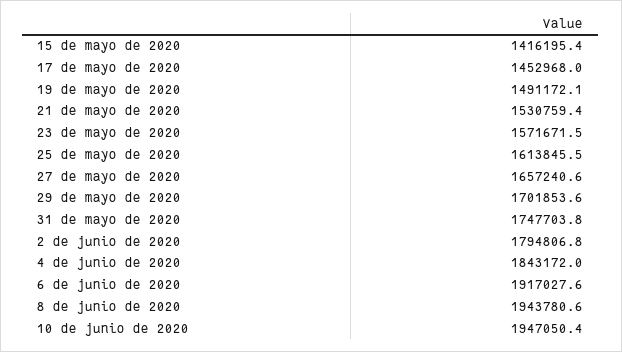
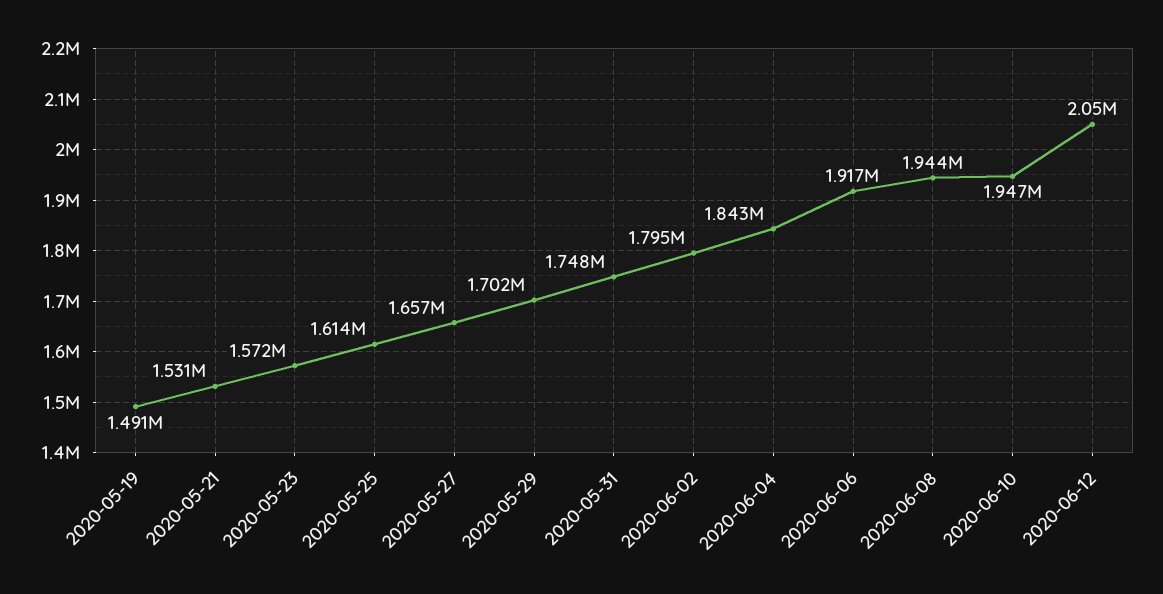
15 de mayo de 2020: 1416195.4 -> none
17 de mayo de 2020: 1452968 -> none
2020-06-12: none -> 2050000

